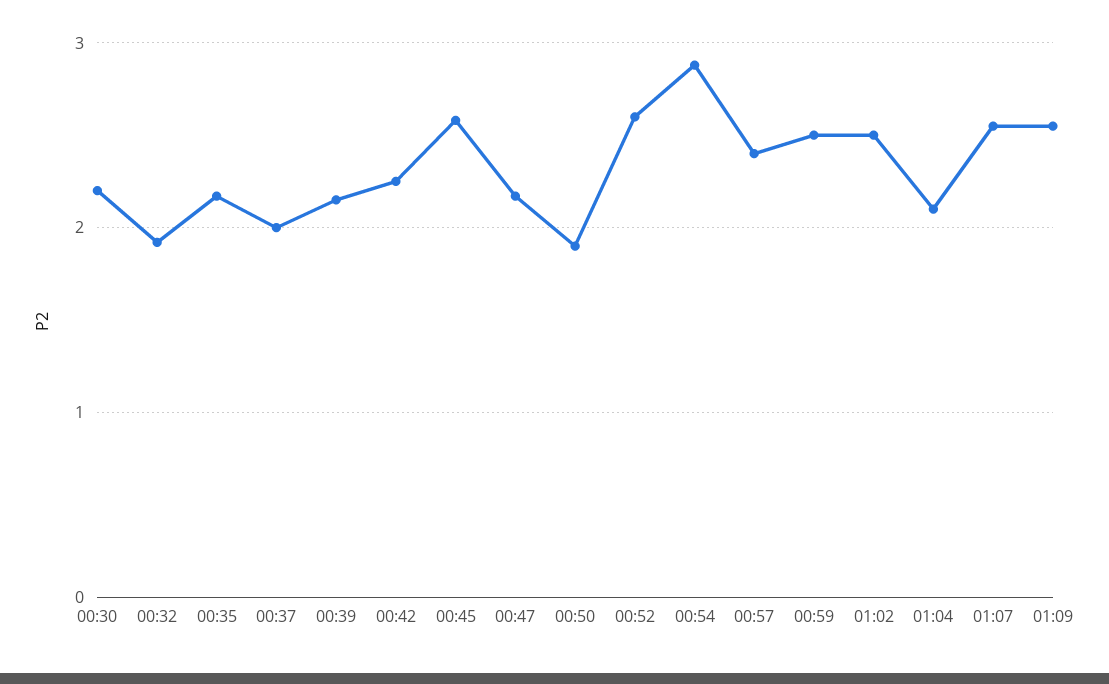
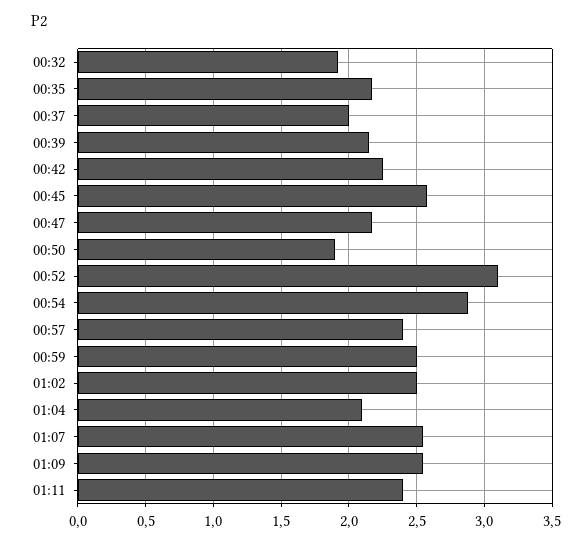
00:30: 2.2 -> none
00:52: 2.6 -> 3.1
01:11: none -> 2.4

